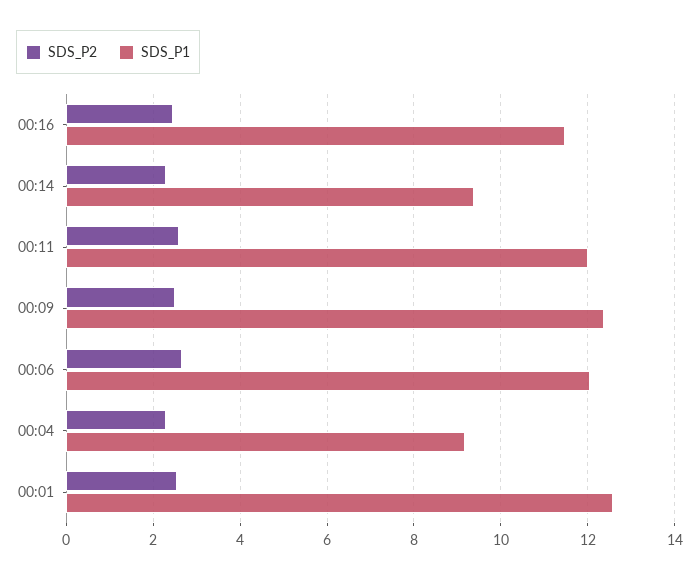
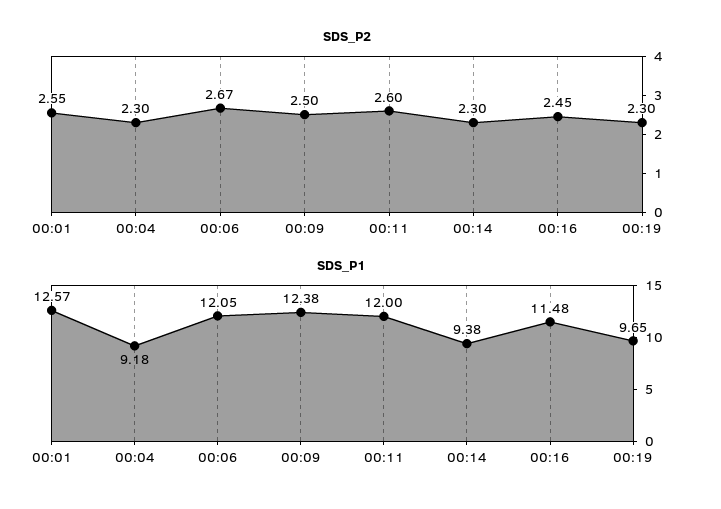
SDS_P2, 00:19: none -> 2.3
SDS_P1, 00:19: none -> 9.65

